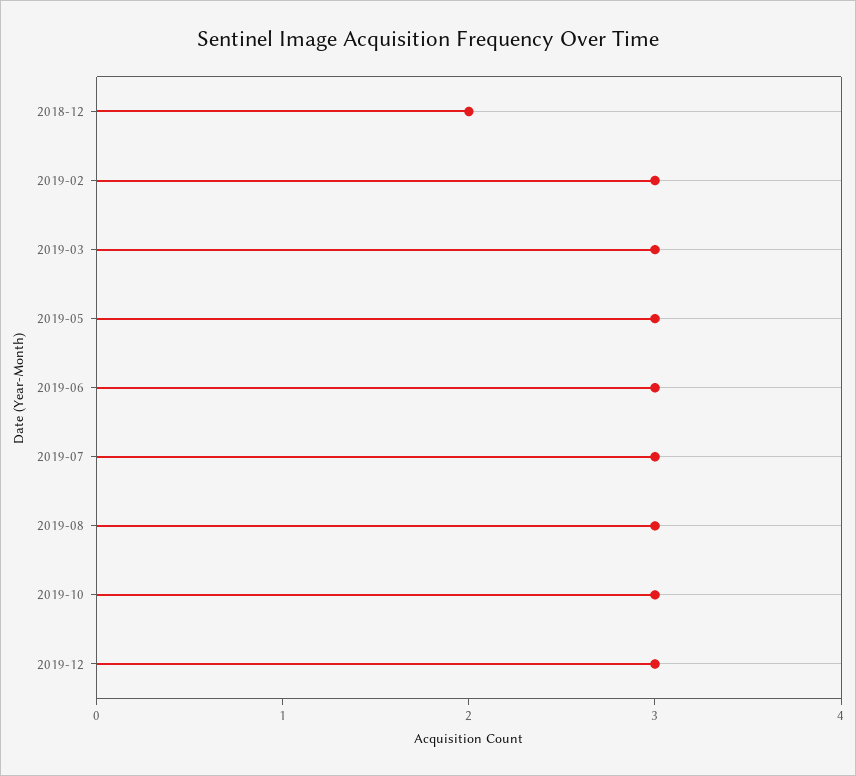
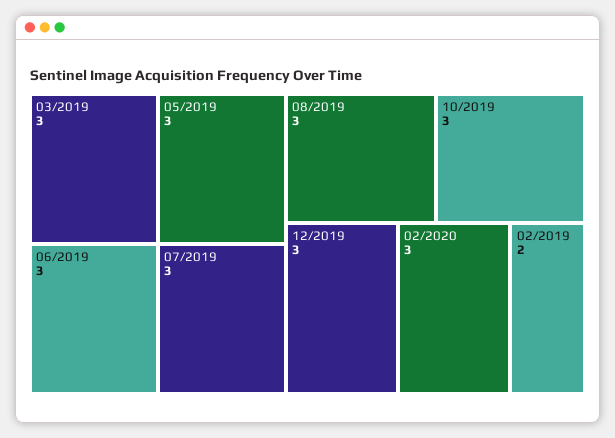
2018-12: 2 -> none
2019-02: 3 -> 2
02/2020: none -> 3

